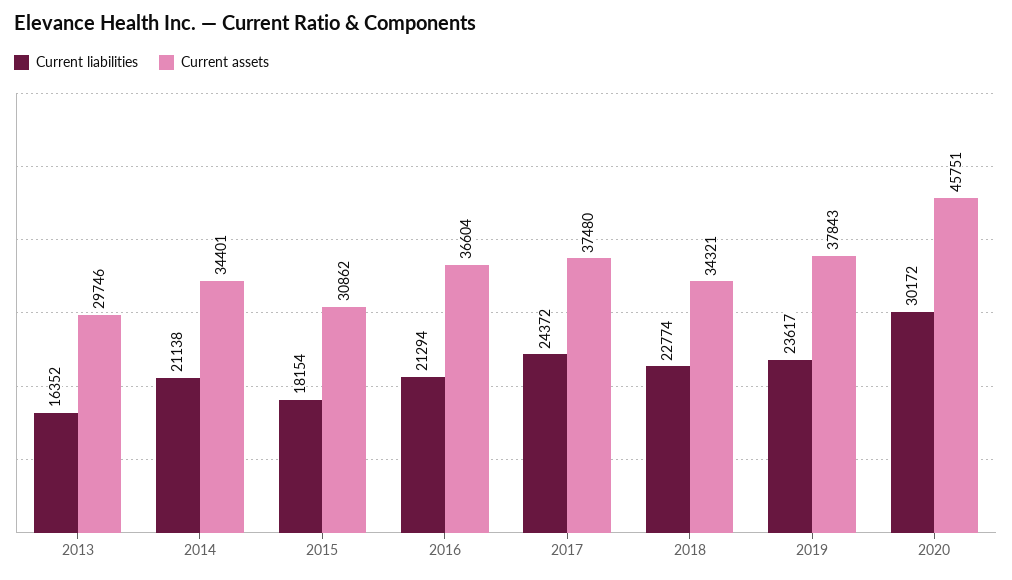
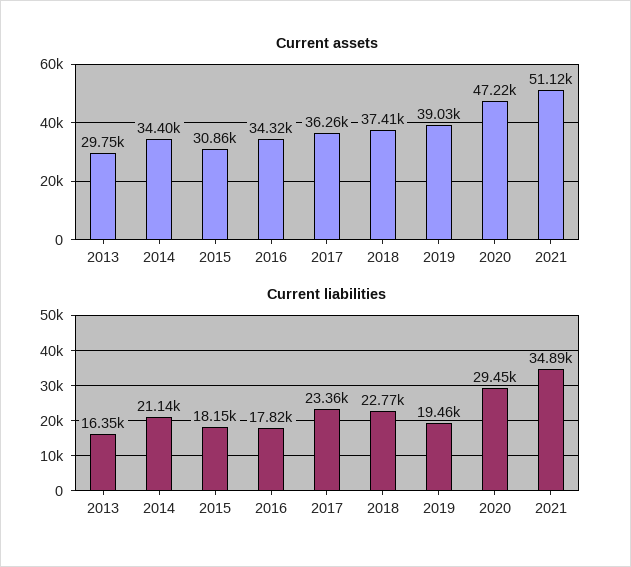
Current liabilities, 2016: 21294 -> 17820
Current assets, 2016: 36604 -> 34320
Current liabilities, 2017: 24372 -> 23360
Current assets, 2017: 37480 -> 36260
Current assets, 2018: 34321 -> 37410
Current liabilities, 2019: 23617 -> 19460
Current assets, 2019: 37843 -> 39030
Current liabilities, 2020: 30172 -> 29450
Current assets, 2020: 45751 -> 47220
Current assets, 2021: none -> 51120
Current liabilities, 2021: none -> 34890

